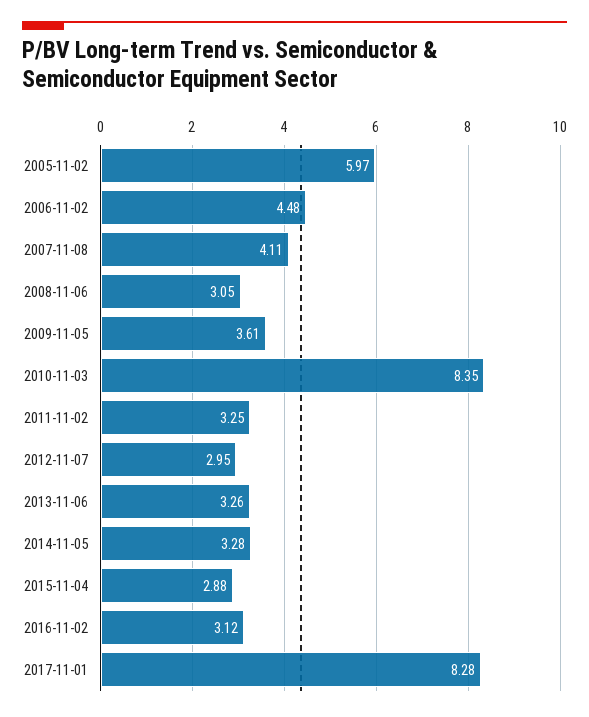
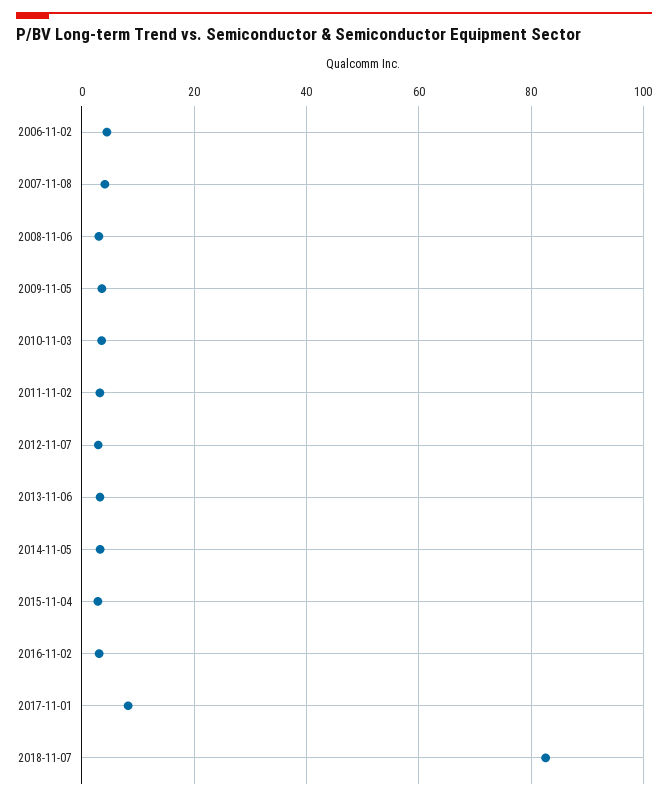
2005-11-02: 5.97 -> none
2010-11-03: 8.35 -> 4
2018-11-07: none -> 82

